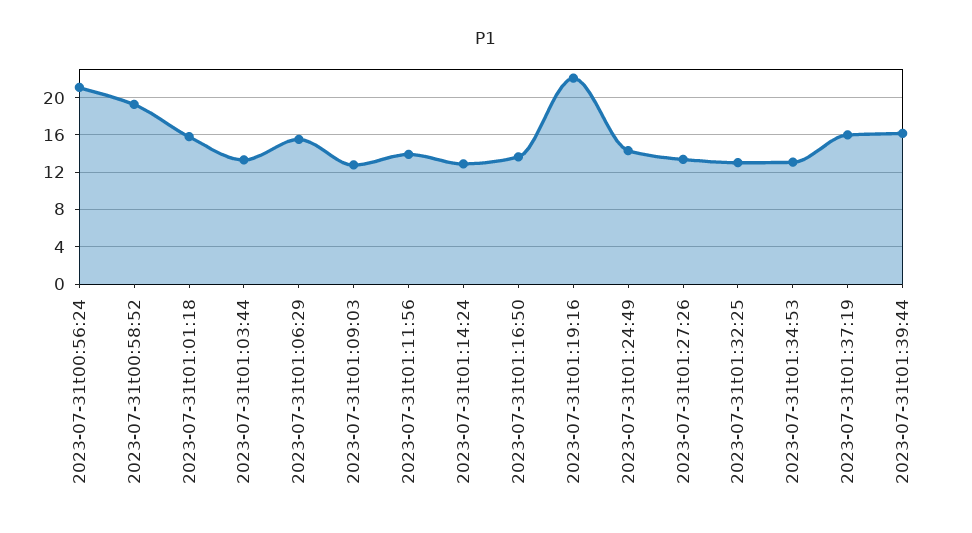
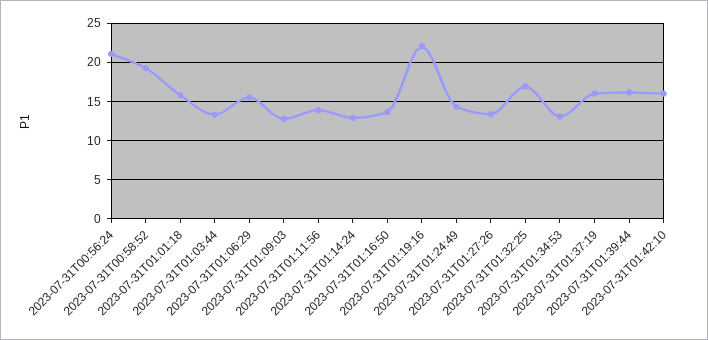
2023-07-31t01:32:25: 13 -> 17
2023-07-31T01:42:10: none -> 16

